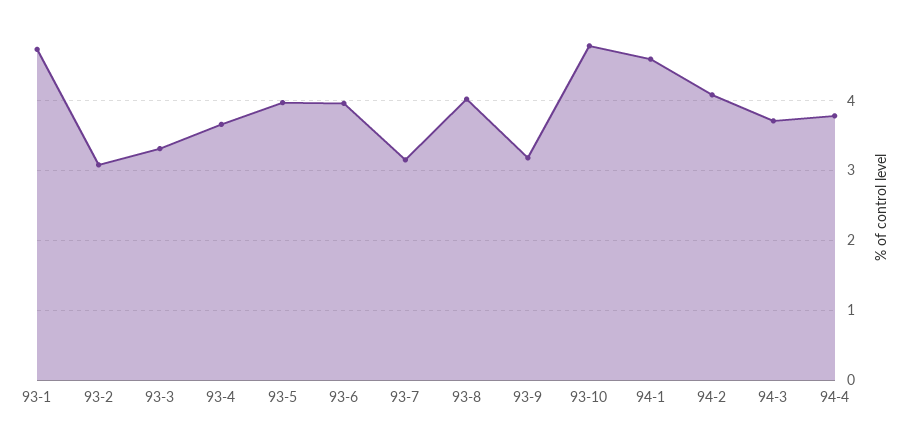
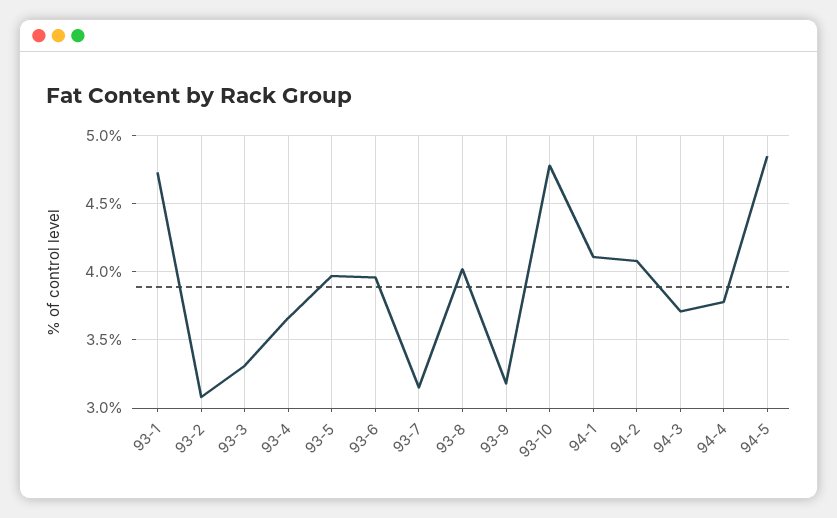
94-1: 4.6 -> 4.1
94-5: none -> 4.85

